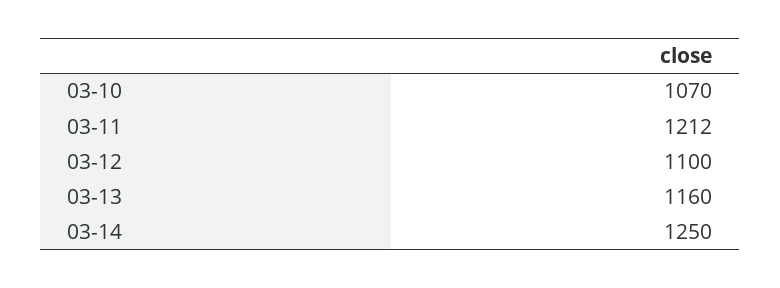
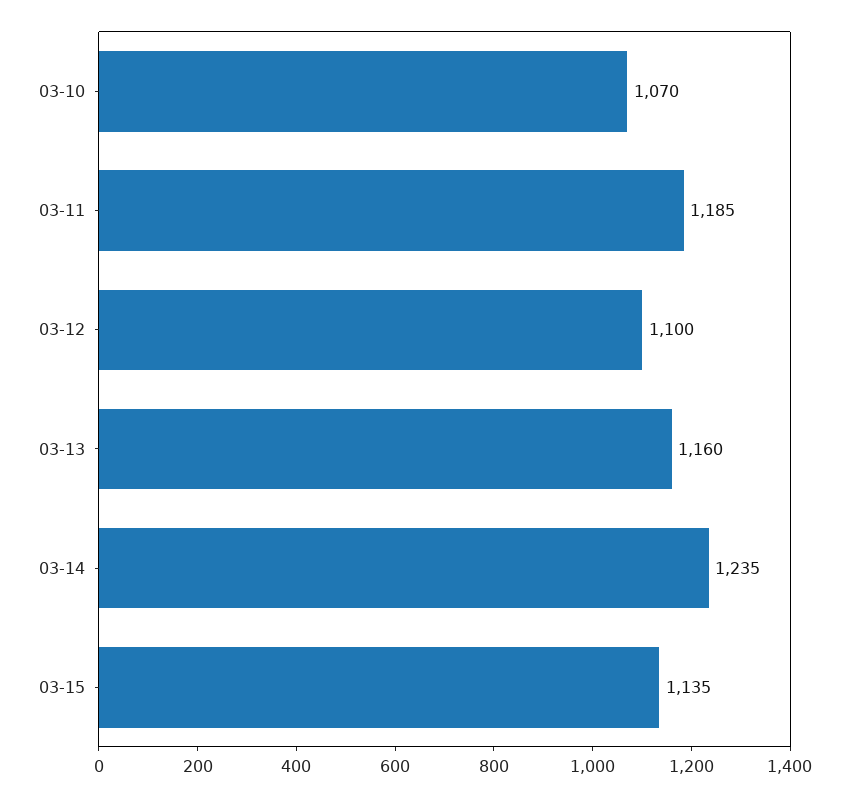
03-11: 1212 -> 1185
03-14: 1250 -> 1235
03-15: none -> 1135

